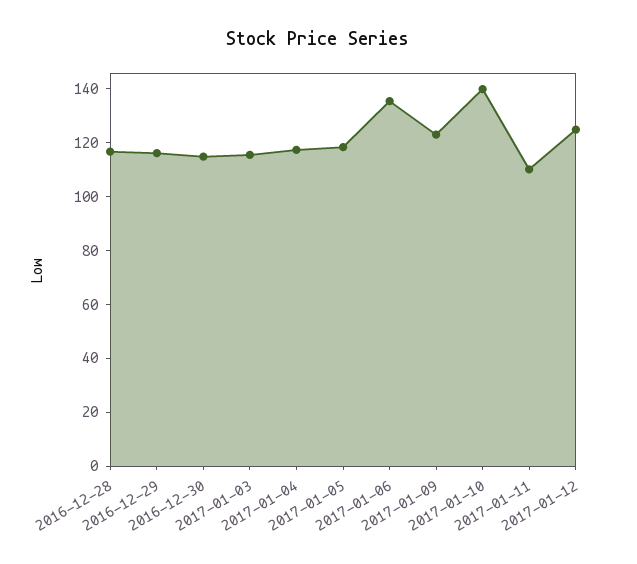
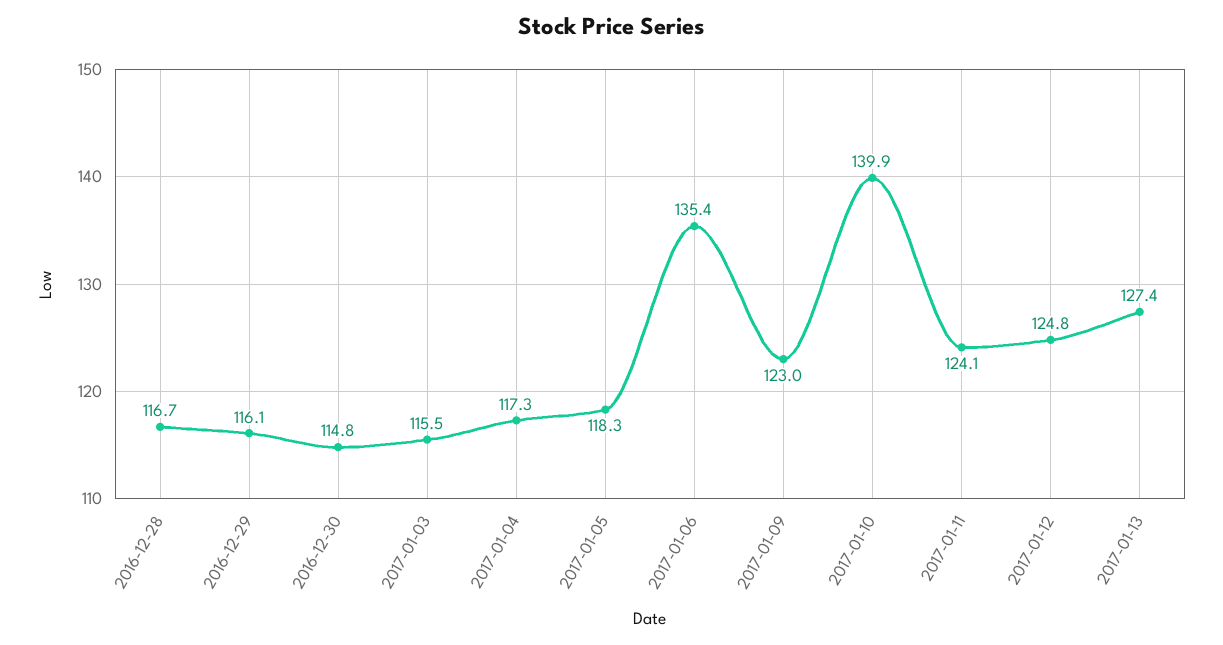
2017-01-11: 110 -> 124.1
2017-01-13: none -> 127.4

